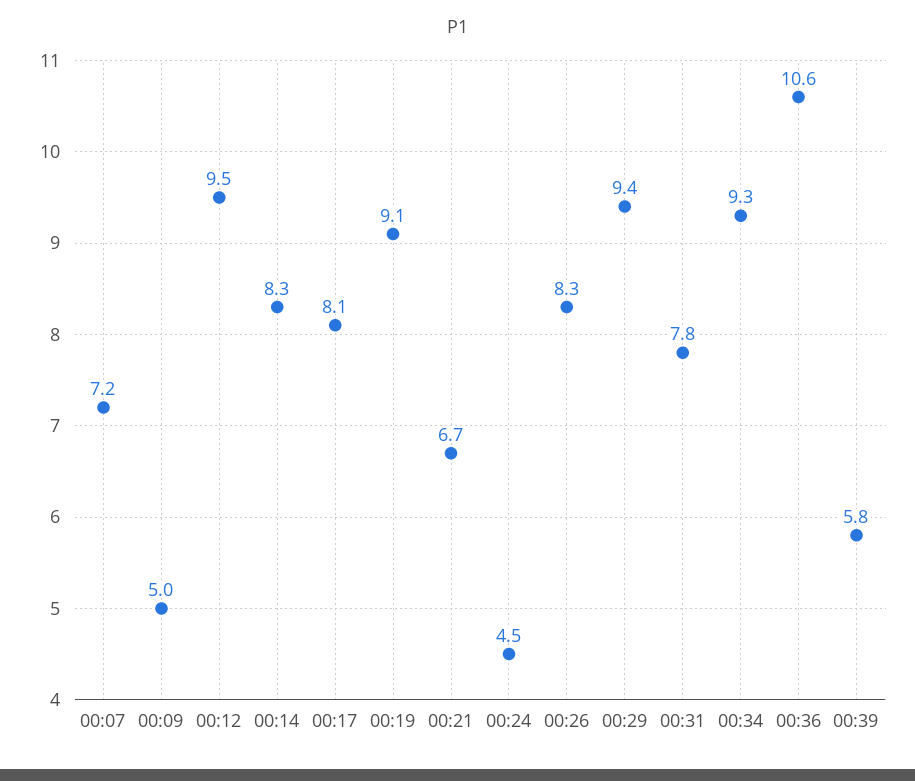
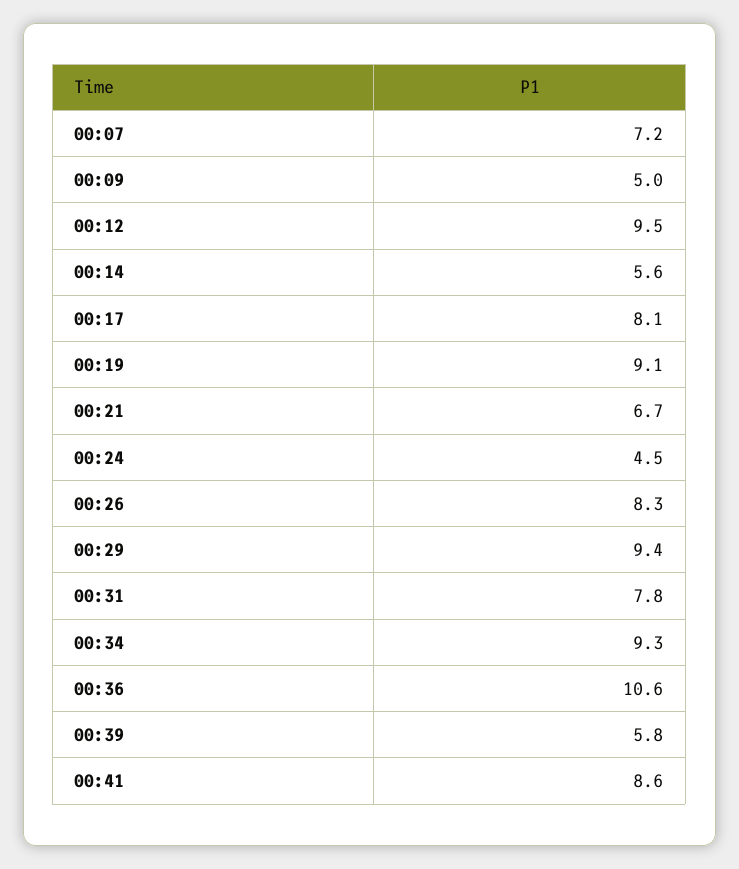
00:14: 8.3 -> 5.6
00:41: none -> 8.6

